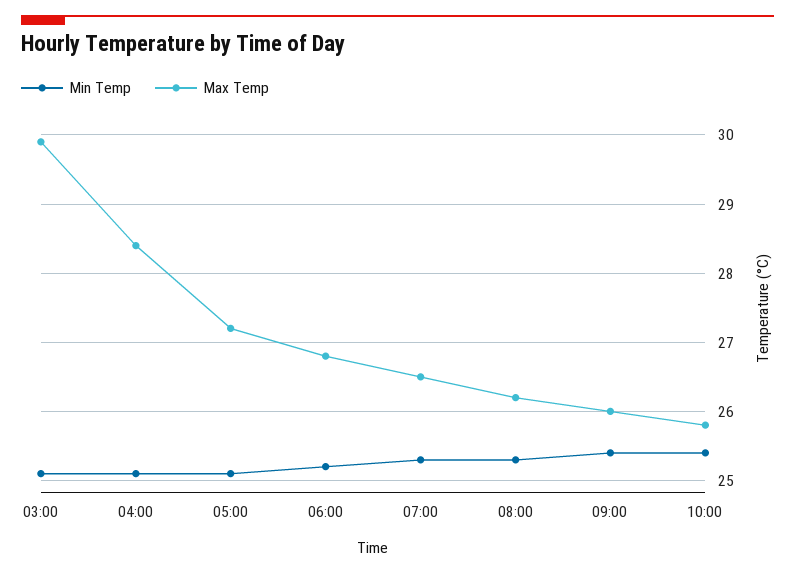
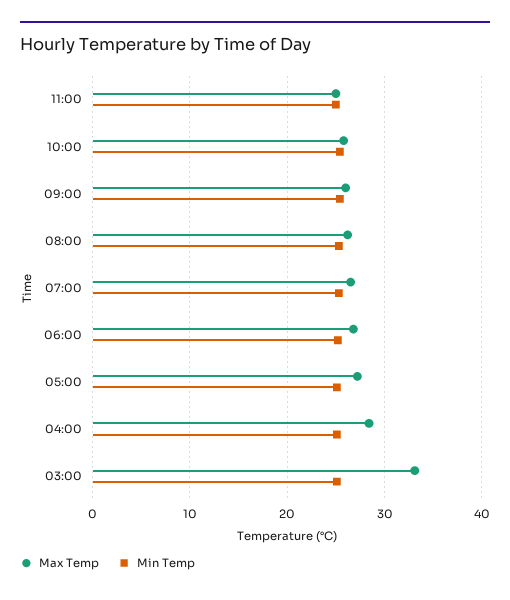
Max Temp, 03:00: 29.9 -> 33
Max Temp, 11:00: none -> 25
Min Temp, 11:00: none -> 25

